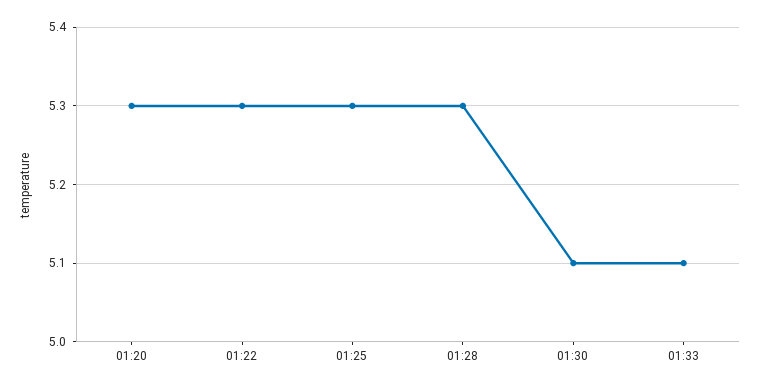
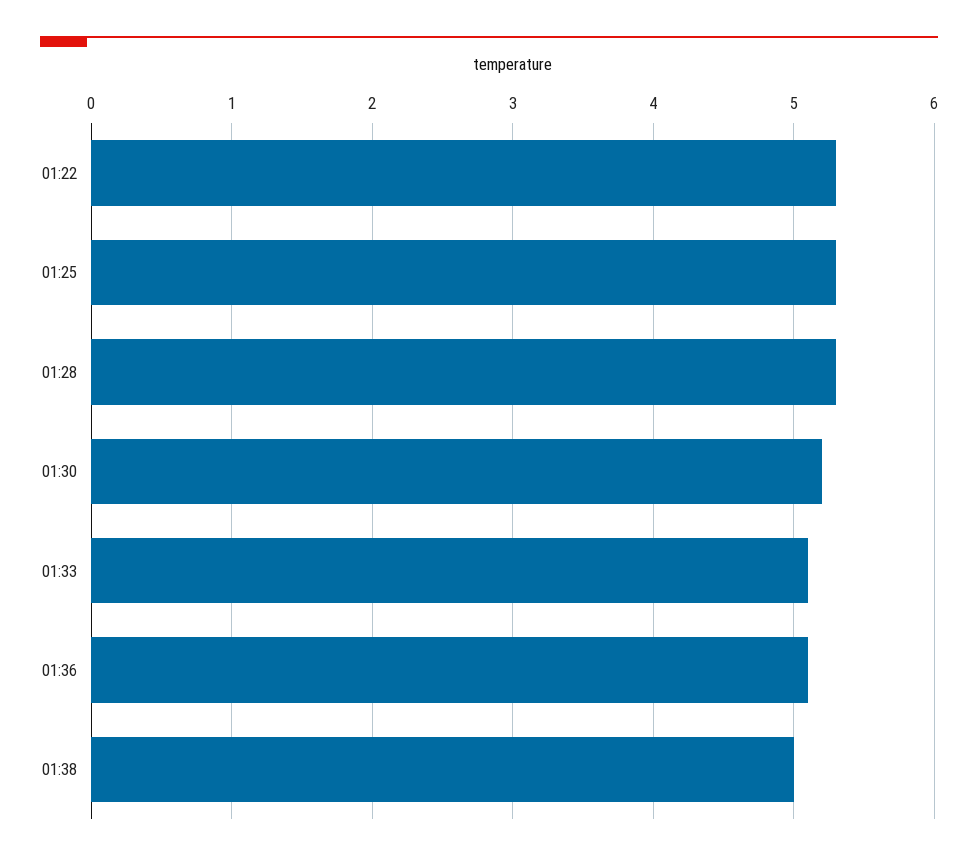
01:20: 5.3 -> none
01:30: 5.1 -> 5.2
01:36: none -> 5.1
01:38: none -> 5

